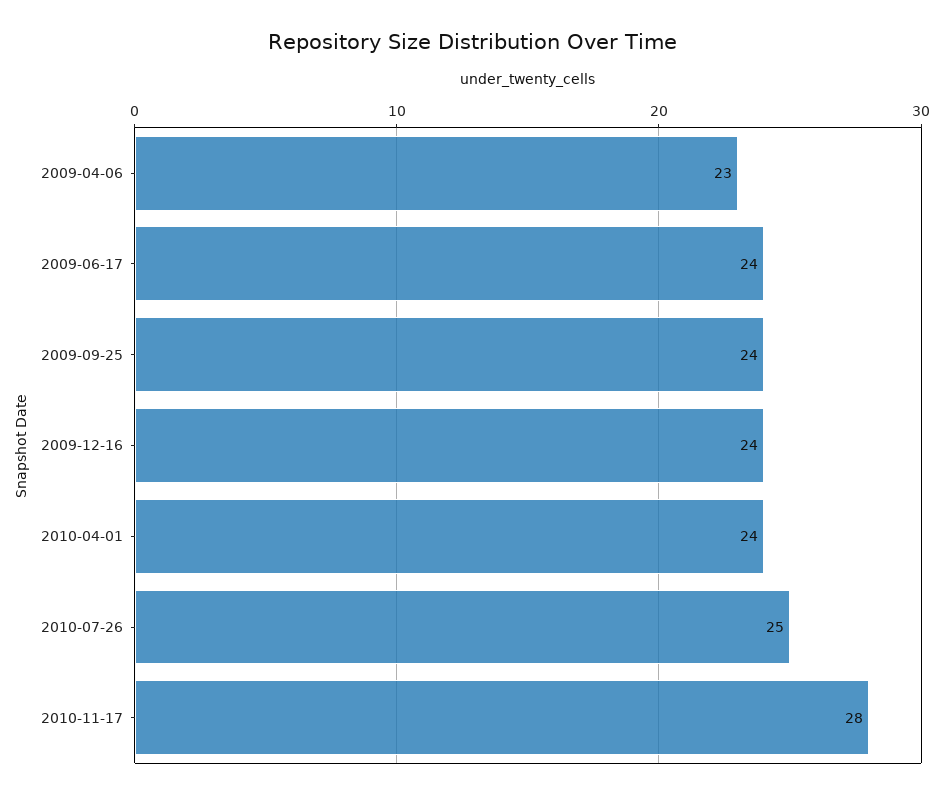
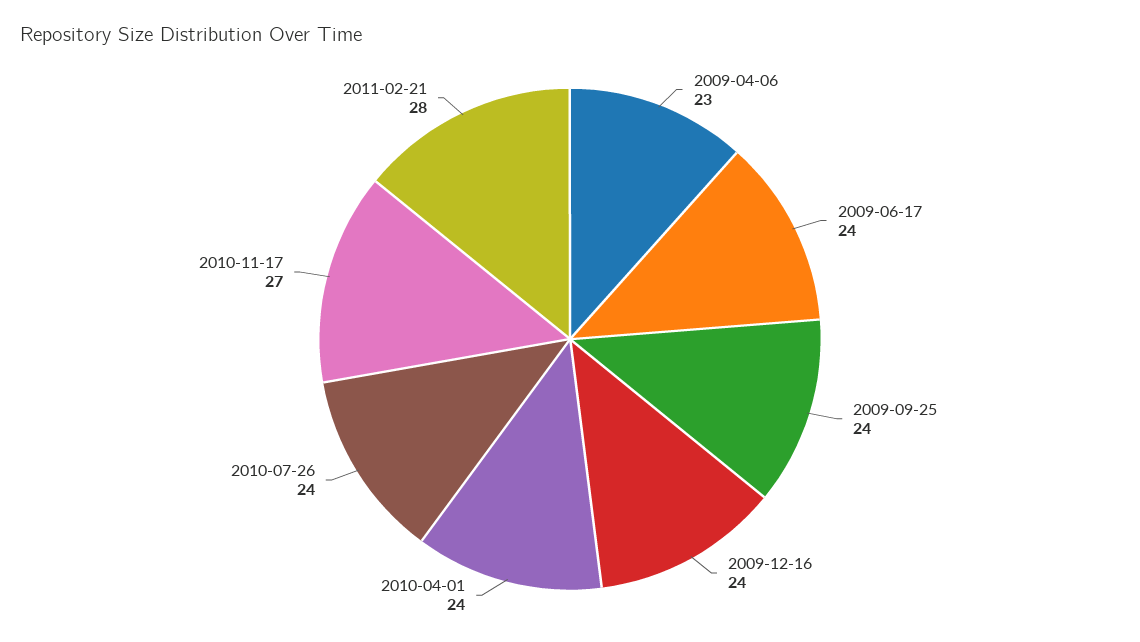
2010-07-26: 25 -> 24
2010-11-17: 28 -> 27
2011-02-21: none -> 28

